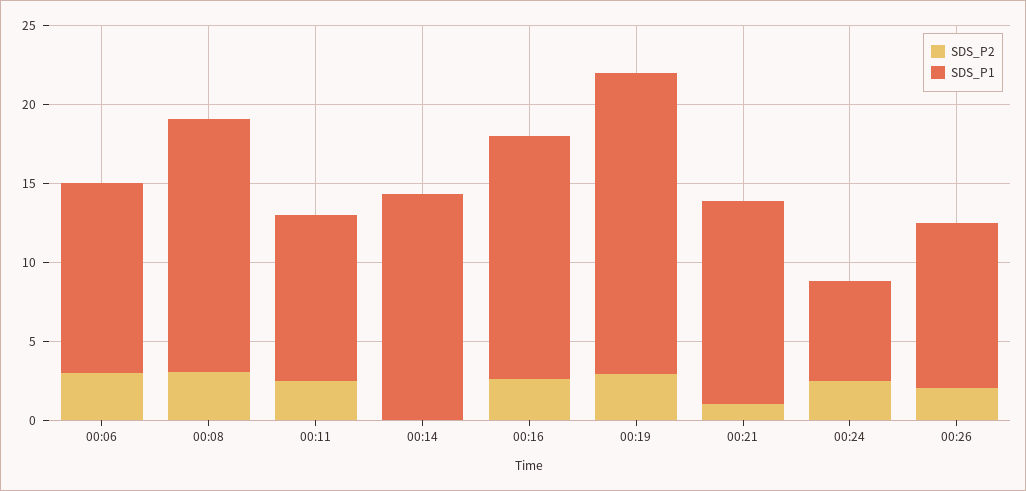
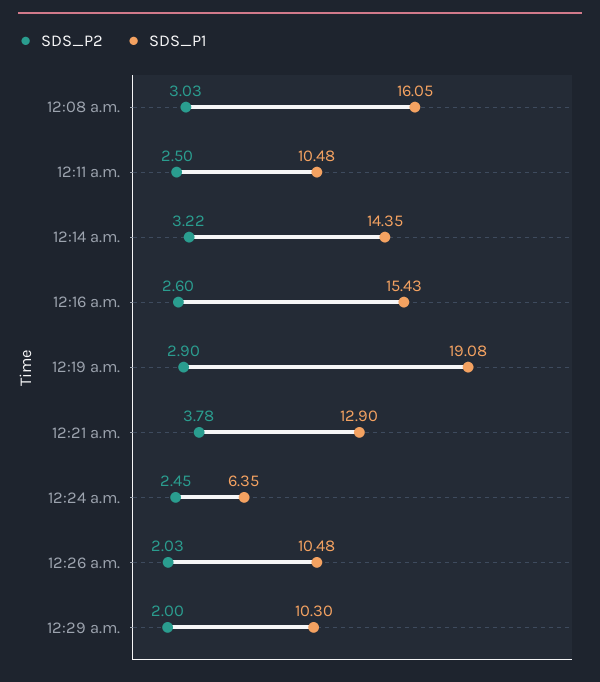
SDS_P2, 00:06: 3 -> none
SDS_P1, 00:06: 12 -> none
SDS_P2, 00:14: 0 -> 3.22
SDS_P2, 00:21: 1 -> 3.78
SDS_P2, 12:29 a.m.: none -> 2
SDS_P1, 12:29 a.m.: none -> 10.3

